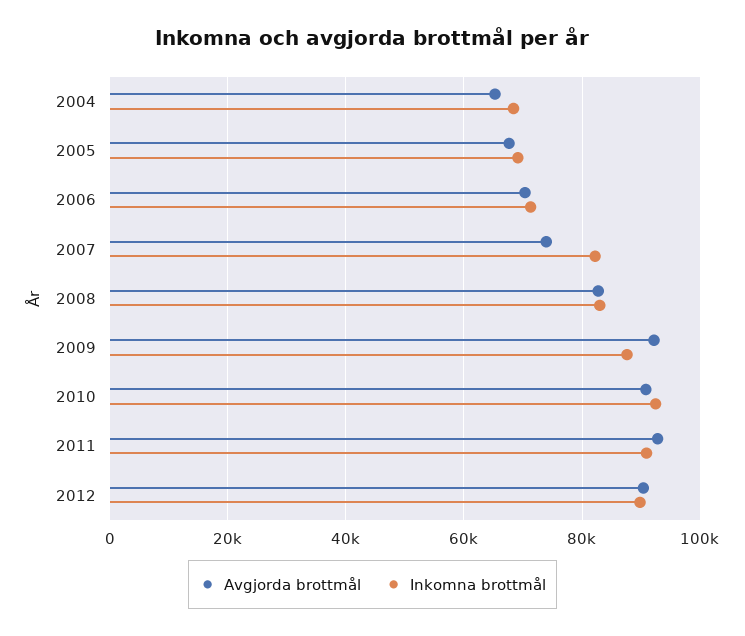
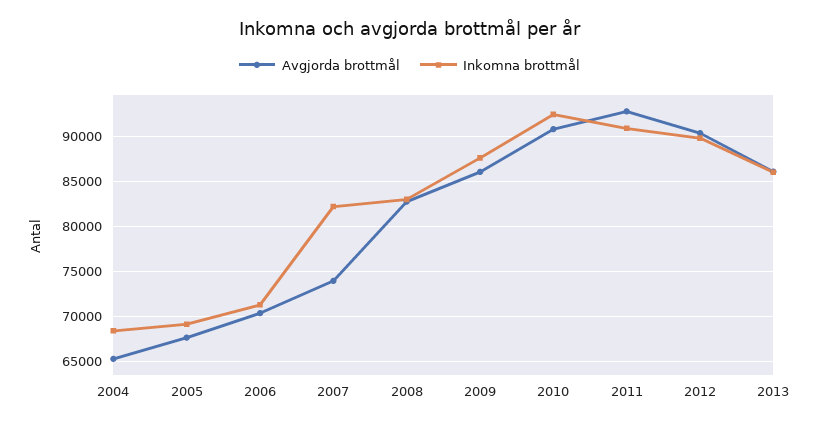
Avgjorda brottmål, 2009: 92000 -> 86000
Avgjorda brottmål, 2013: none -> 86000
Inkomna brottmål, 2013: none -> 86000

